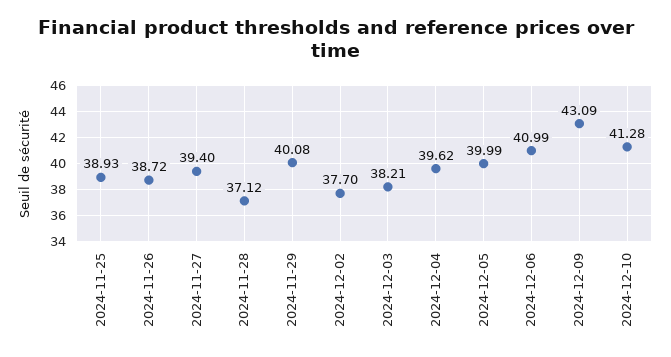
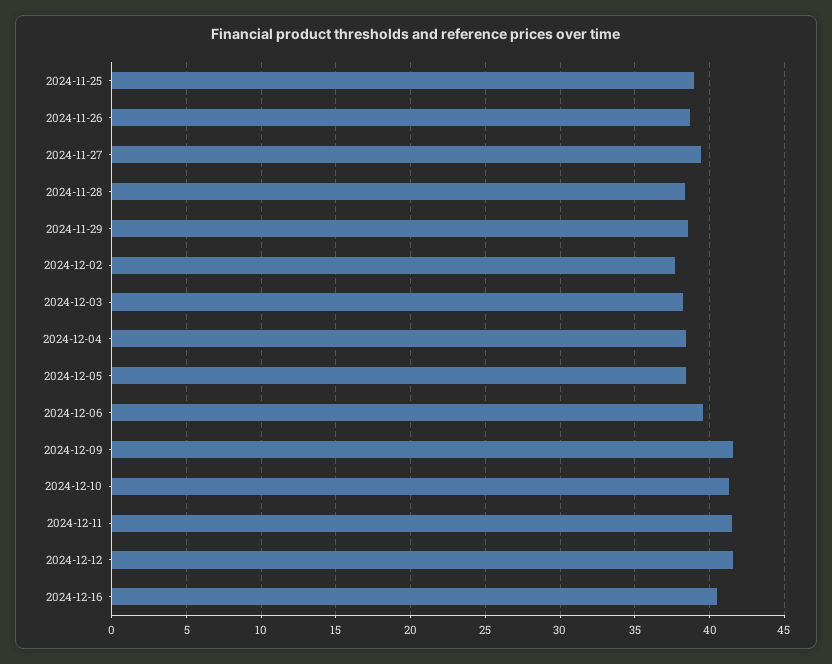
2024-11-28: 37.12 -> 38.5
2024-11-29: 40.08 -> 38.5
2024-12-04: 39.62 -> 38.5
2024-12-05: 39.99 -> 38.5
2024-12-06: 40.99 -> 39.5
2024-12-09: 43.09 -> 41.5
2024-12-11: none -> 41.5
2024-12-12: none -> 41.5
2024-12-16: none -> 40.5

